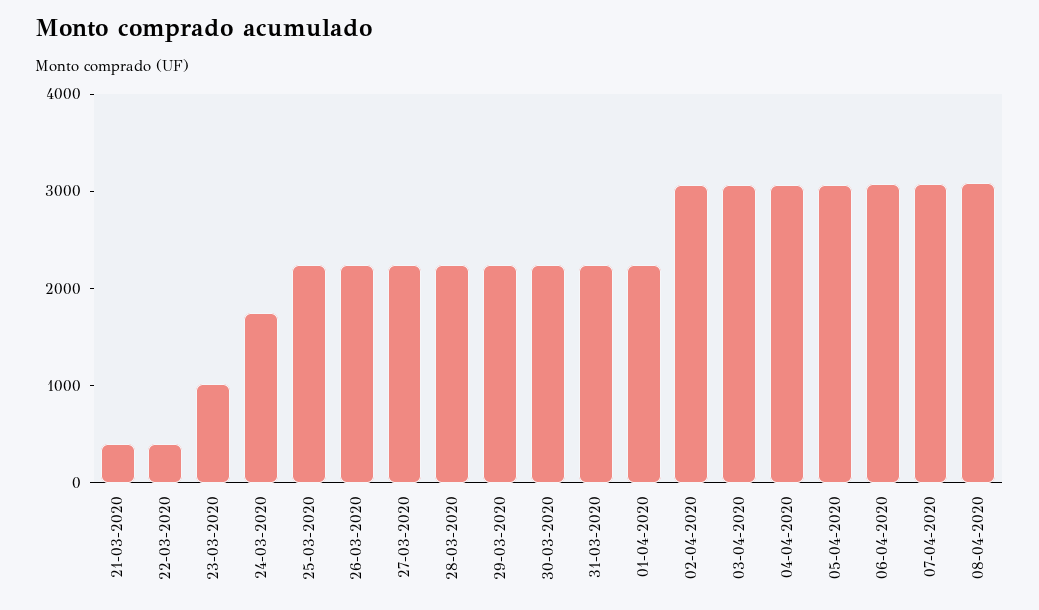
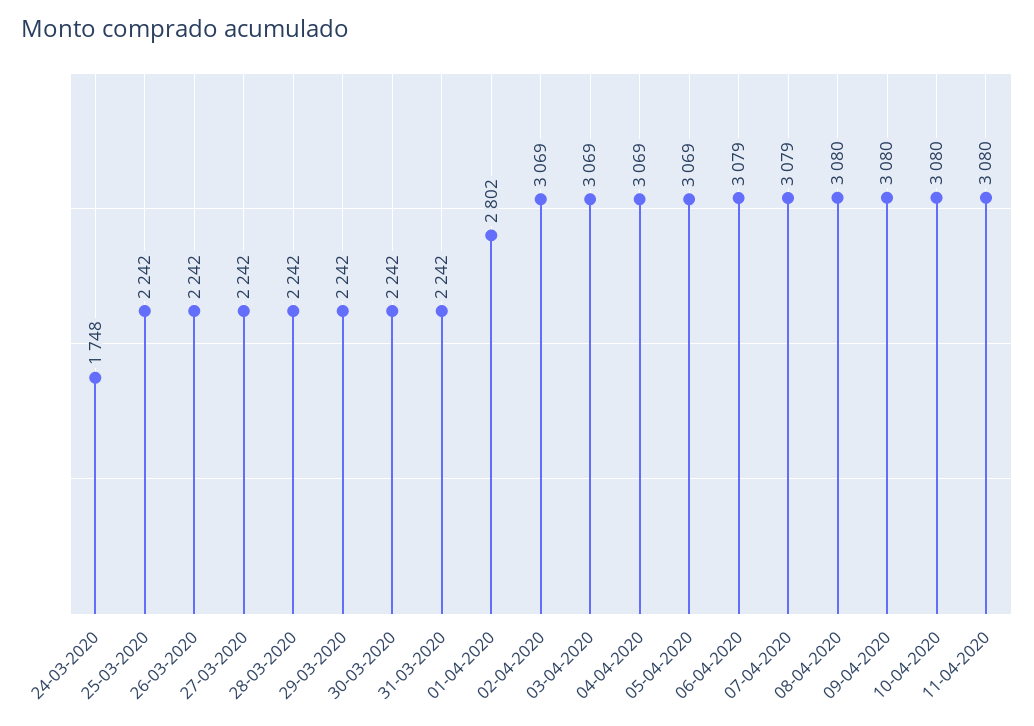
21-03-2020: 400 -> none
22-03-2020: 400 -> none
23-03-2020: 1000 -> none
01-04-2020: 2200 -> 2802
09-04-2020: none -> 3080
10-04-2020: none -> 3080
11-04-2020: none -> 3080

